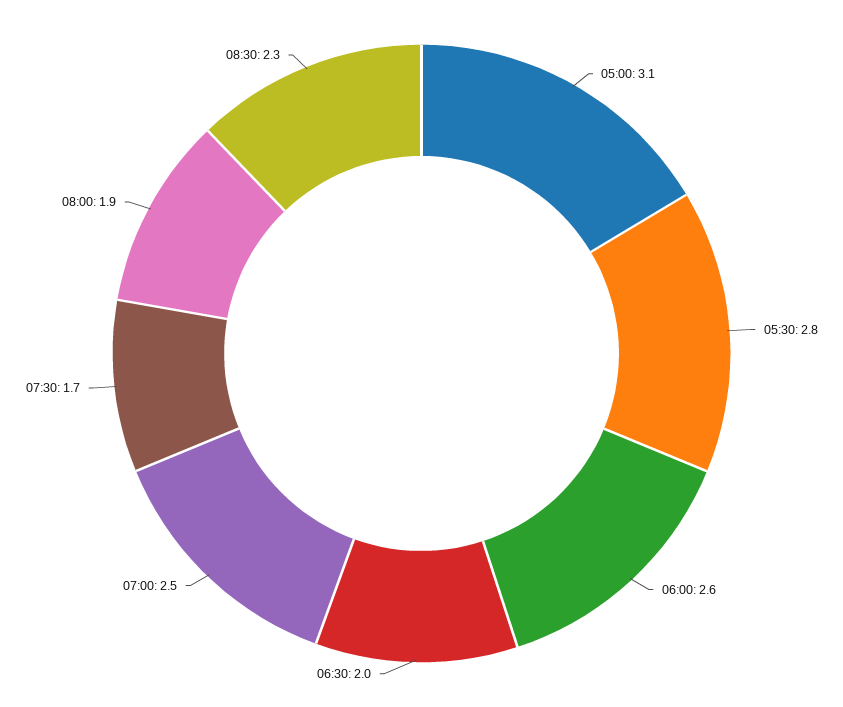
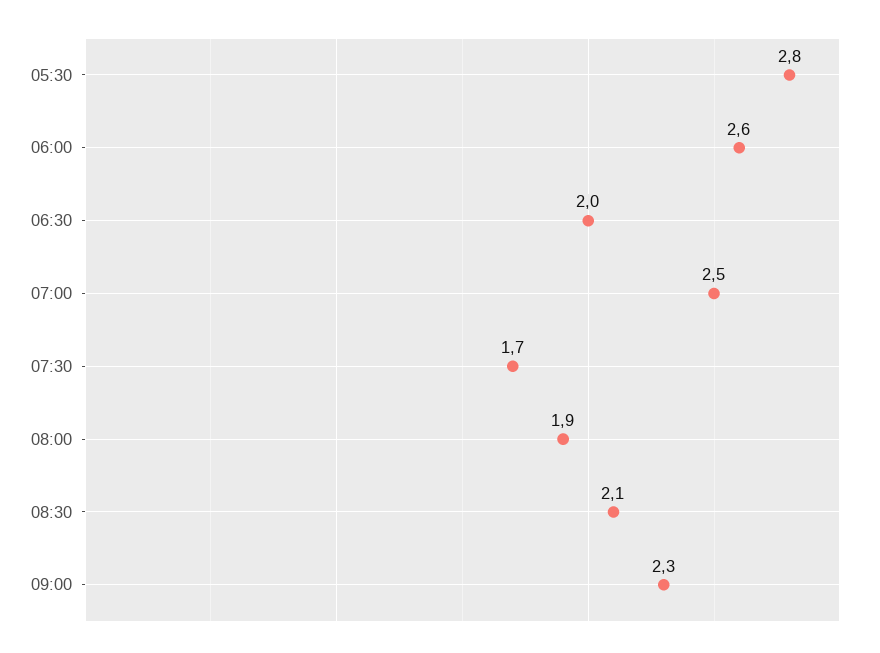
05:00: 3.1 -> none
08:30: 2.3 -> 2.1
09:00: none -> 2.3

